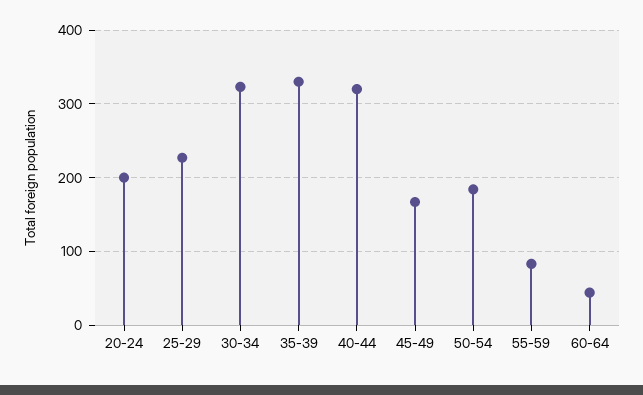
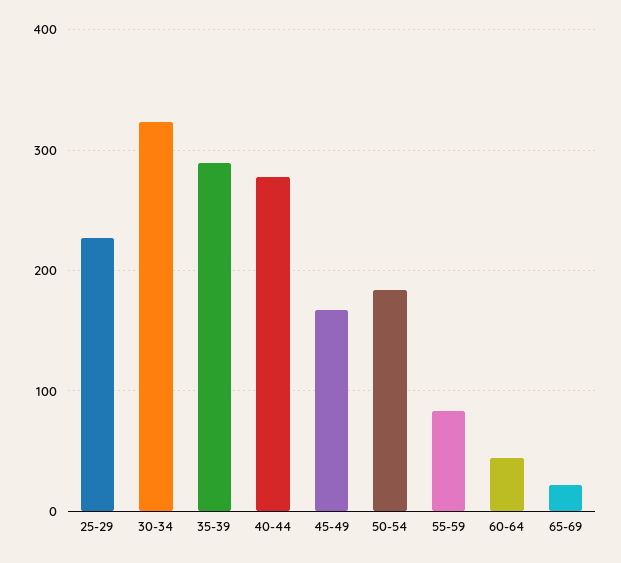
20-24: 200 -> none
35-39: 330 -> 290
40-44: 320 -> 280
65-69: none -> 20

